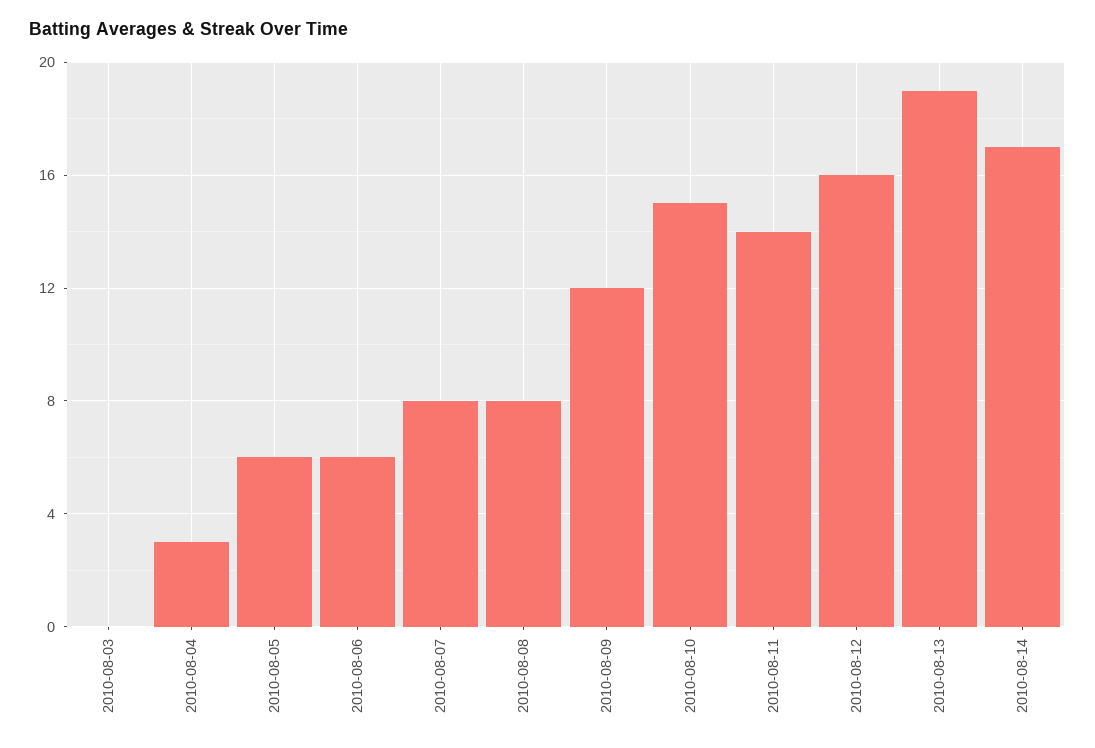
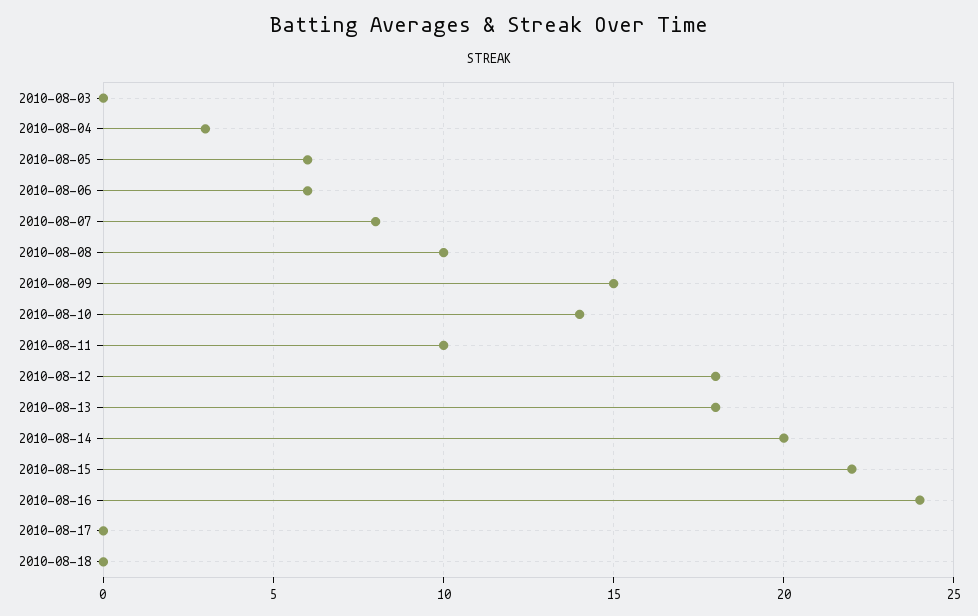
2010-08-08: 8 -> 10
2010-08-09: 12 -> 15
2010-08-10: 15 -> 14
2010-08-11: 14 -> 10
2010-08-12: 16 -> 18
2010-08-13: 19 -> 18
2010-08-14: 17 -> 20
2010-08-15: none -> 22
2010-08-16: none -> 24
2010-08-17: none -> 0
2010-08-18: none -> 0

